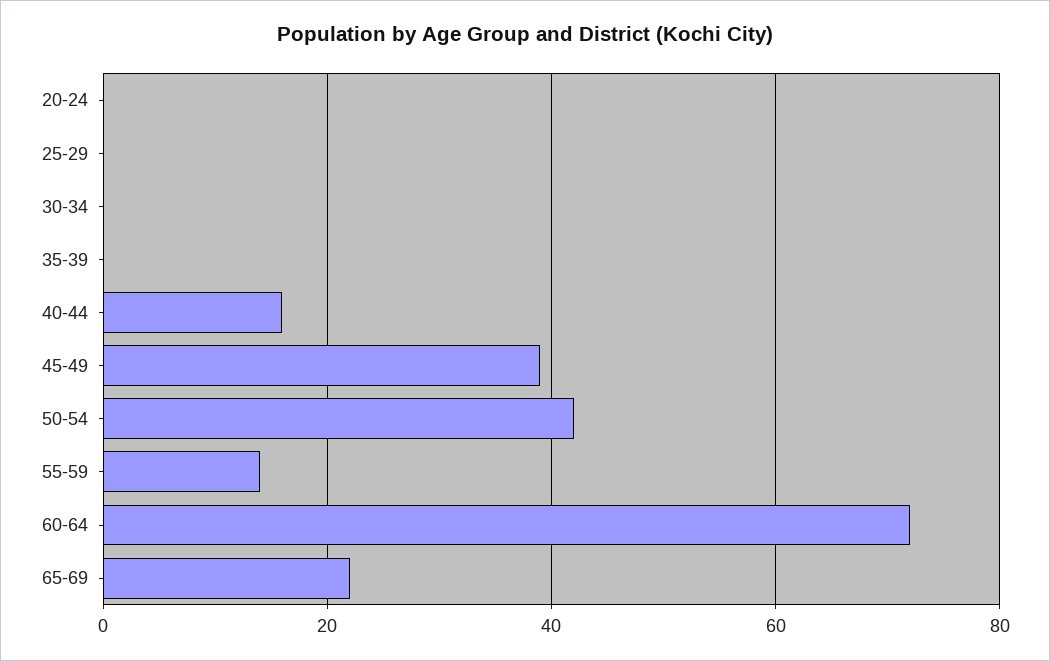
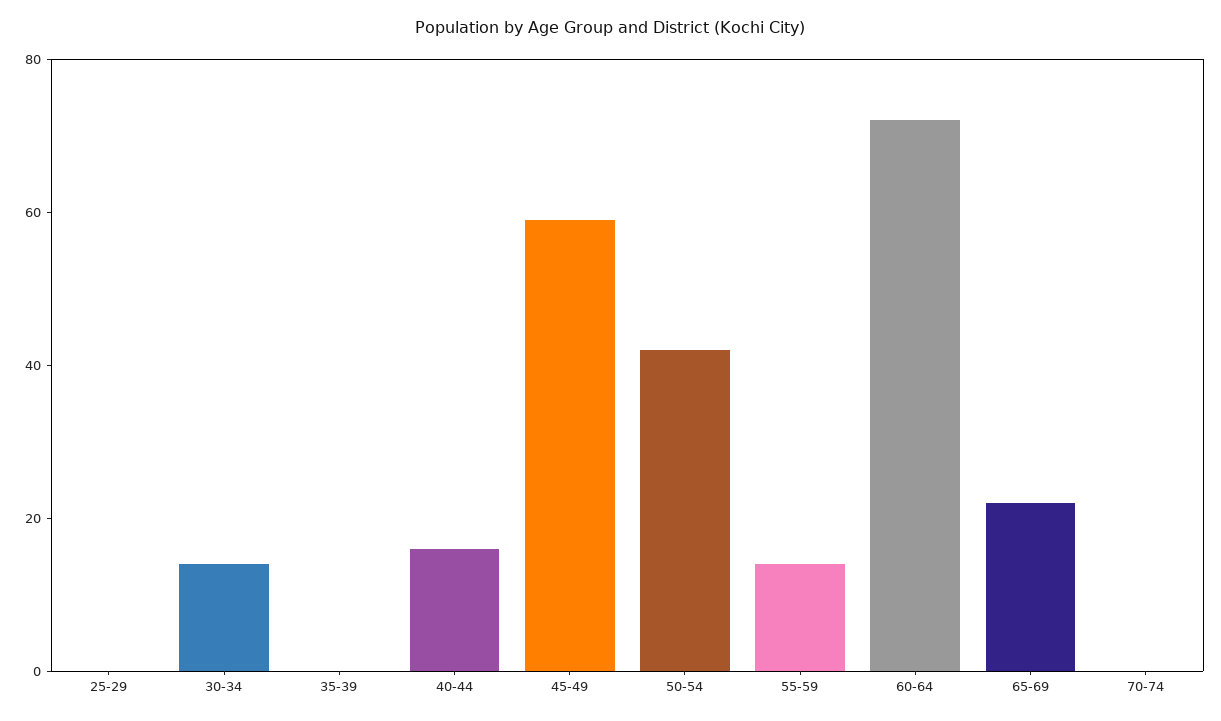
20-24: 0 -> none
30-34: 0 -> 15
45-49: 40 -> 60
70-74: none -> 0

